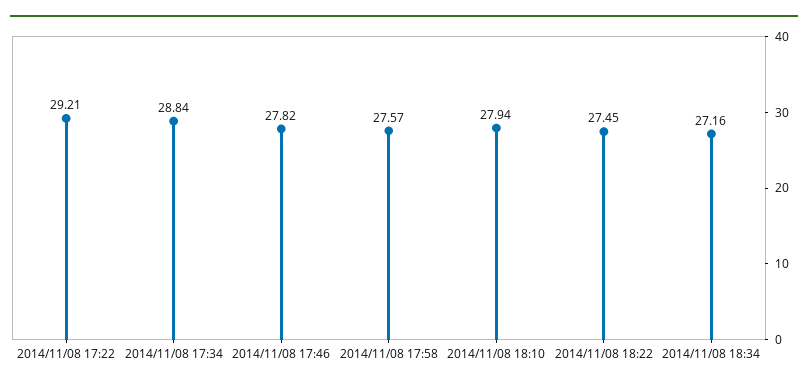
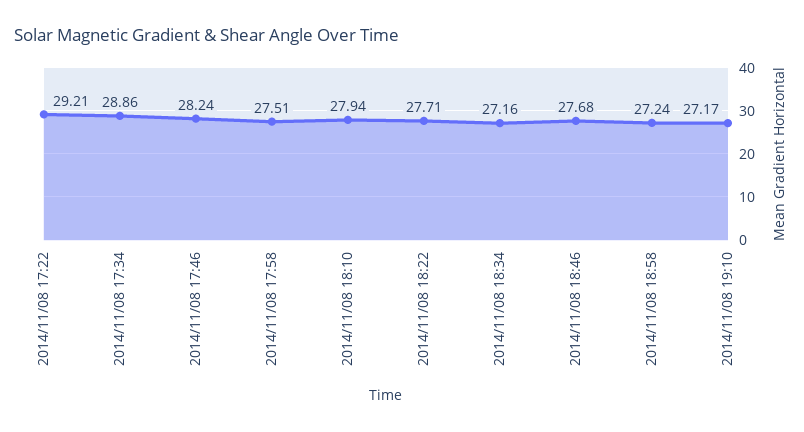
2014/11/08 17:34: 28.84 -> 28.86
2014/11/08 17:46: 27.82 -> 28.24
2014/11/08 17:58: 27.57 -> 27.51
2014/11/08 18:22: 27.45 -> 27.71
2014/11/08 18:46: none -> 27.68
2014/11/08 18:58: none -> 27.24
2014/11/08 19:10: none -> 27.17

